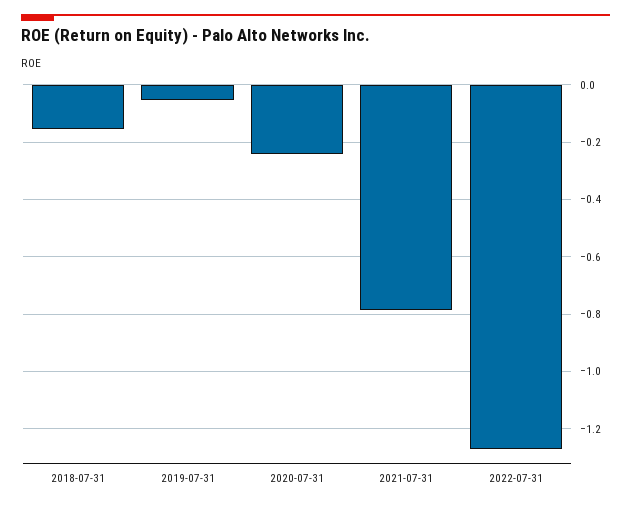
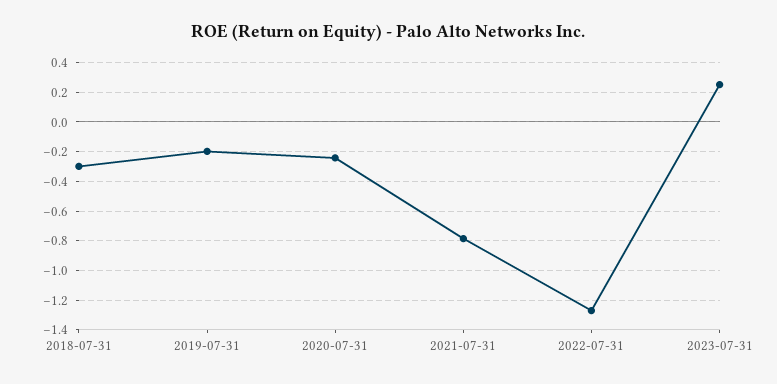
2018-07-31: -0.15 -> -0.3
2019-07-31: -0.05 -> -0.2
2023-07-31: none -> 0.25

